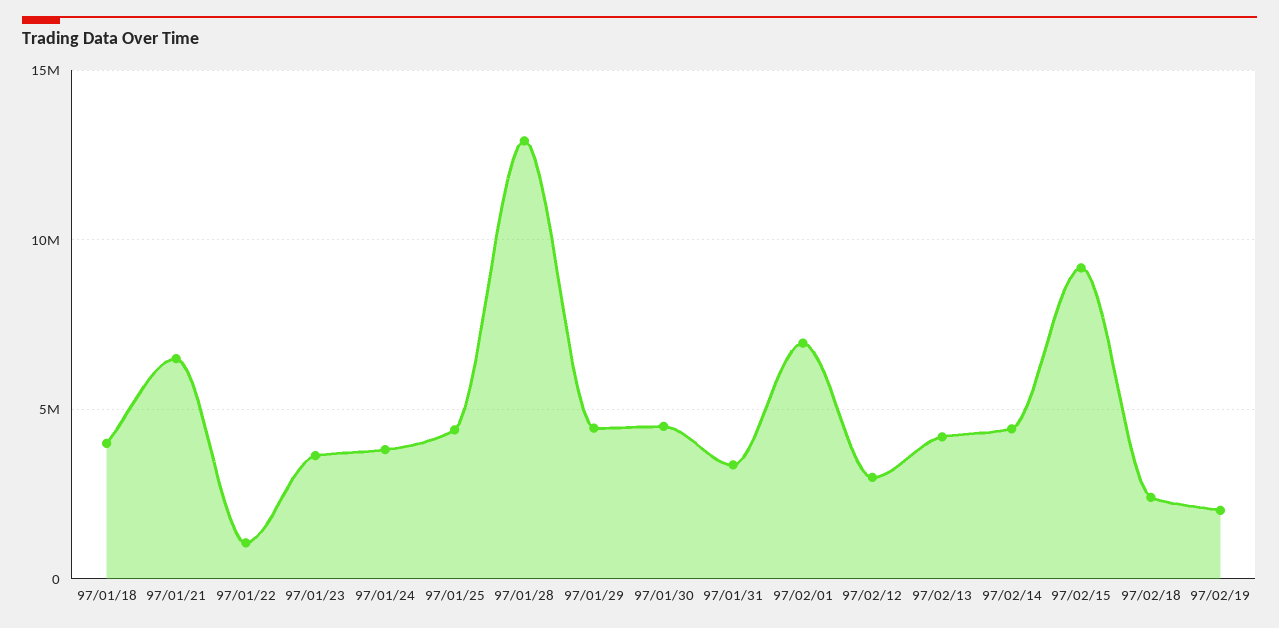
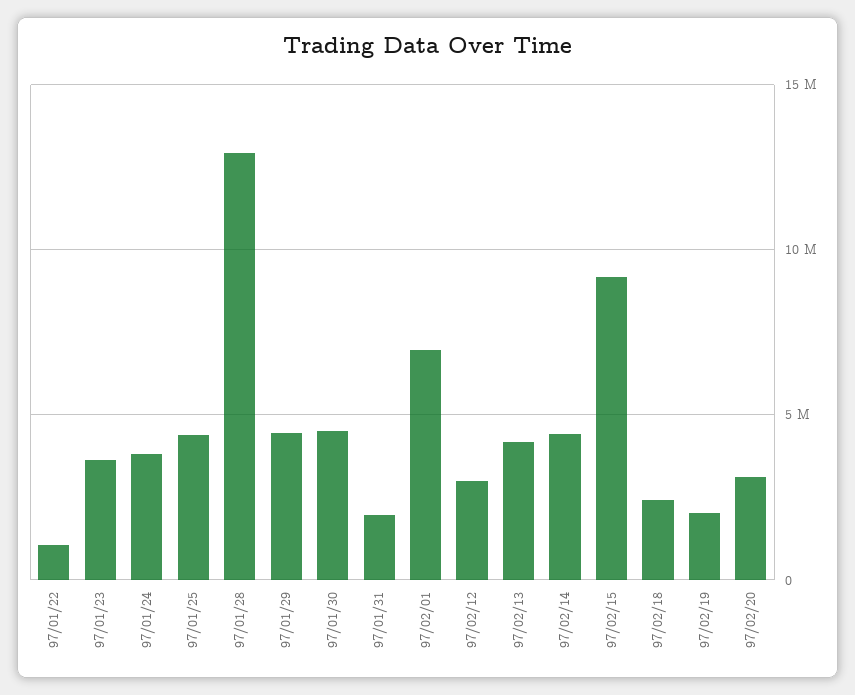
97/01/18: 4000000 -> none
97/01/21: 6500000 -> none
97/01/31: 3500000 -> 2000000
97/02/20: none -> 3000000

